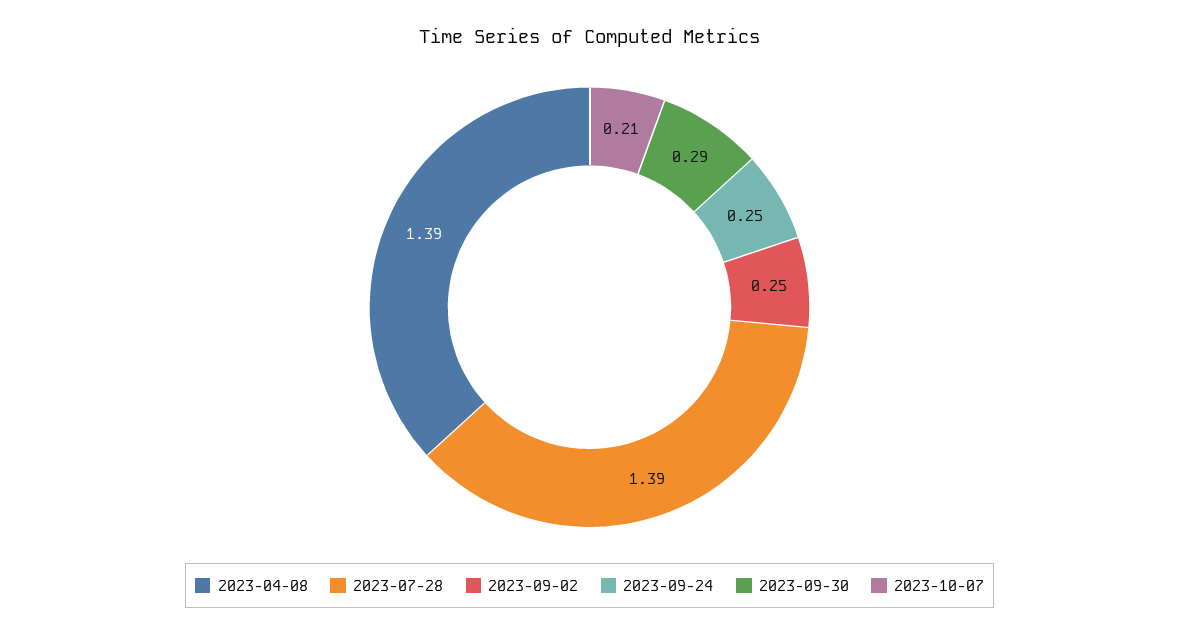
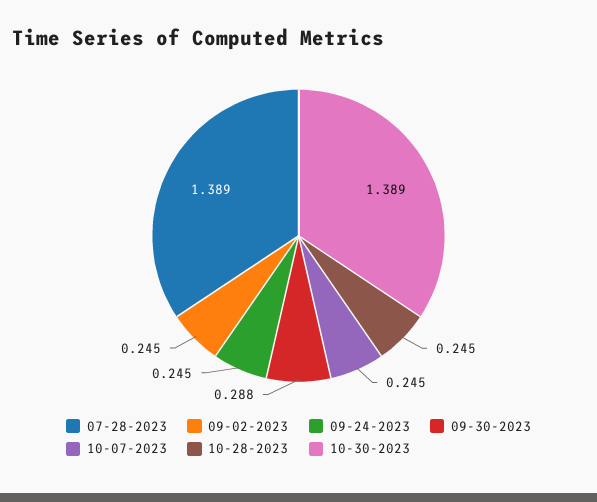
2023-04-08: 1.39 -> none
2023-10-07: 0.21 -> 0.245
10-28-2023: none -> 0.245
10-30-2023: none -> 1.389

